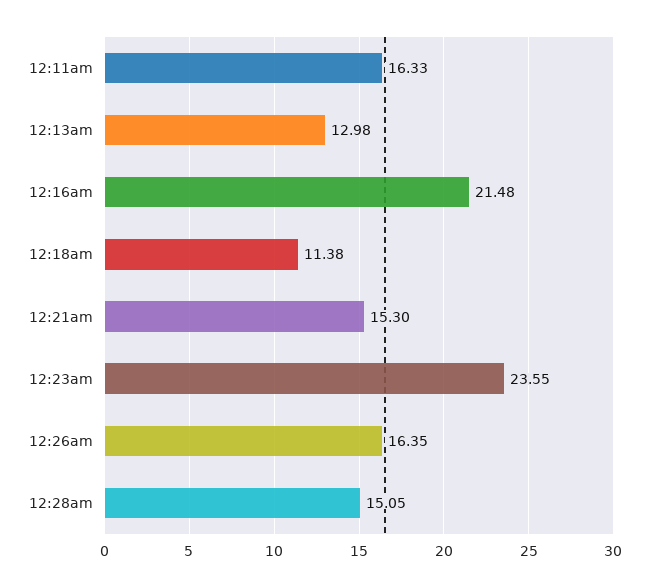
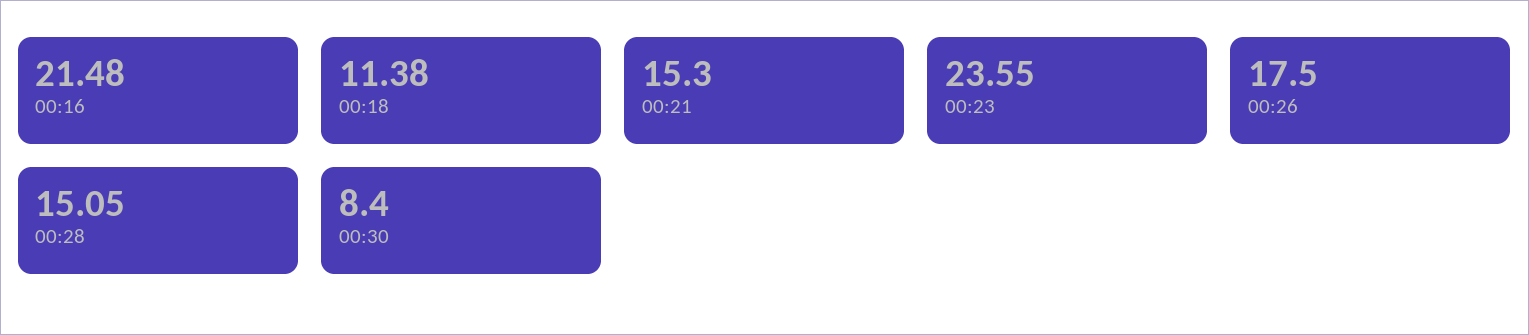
12:11am: 16.33 -> none
12:13am: 12.98 -> none
12:26am: 16.35 -> 17.5
00:30: none -> 8.4

